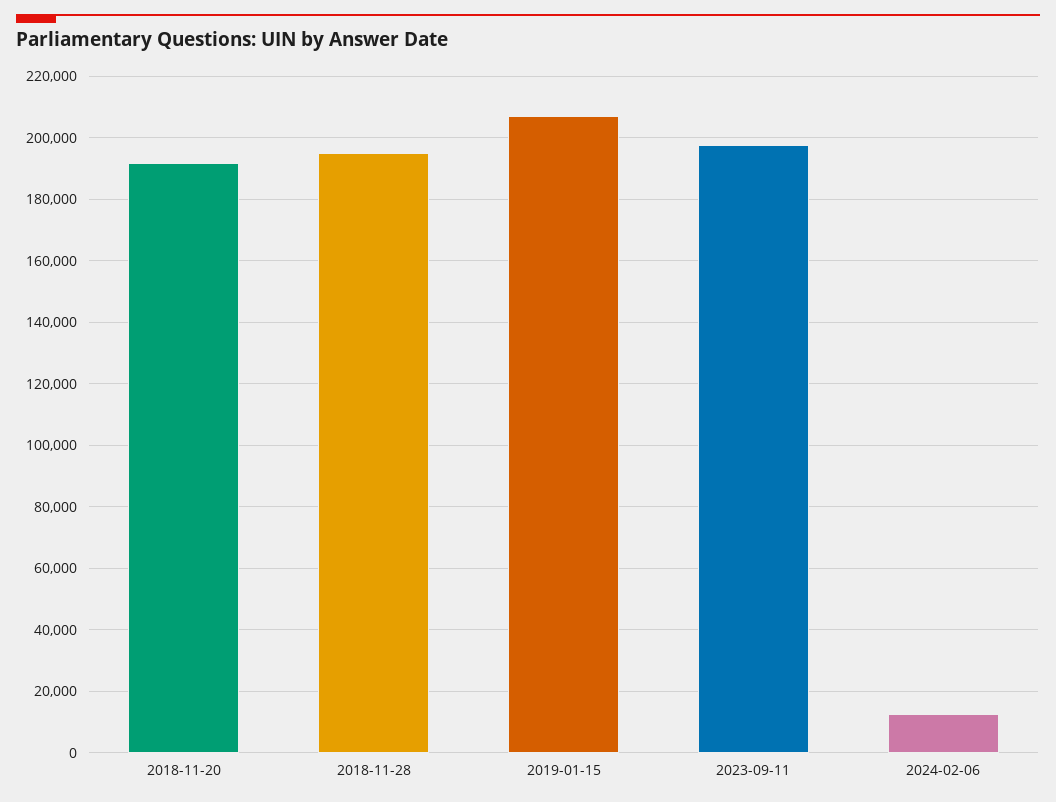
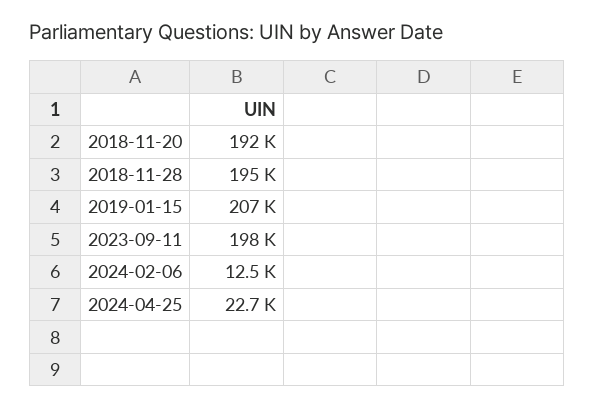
2024-04-25: none -> 22700

